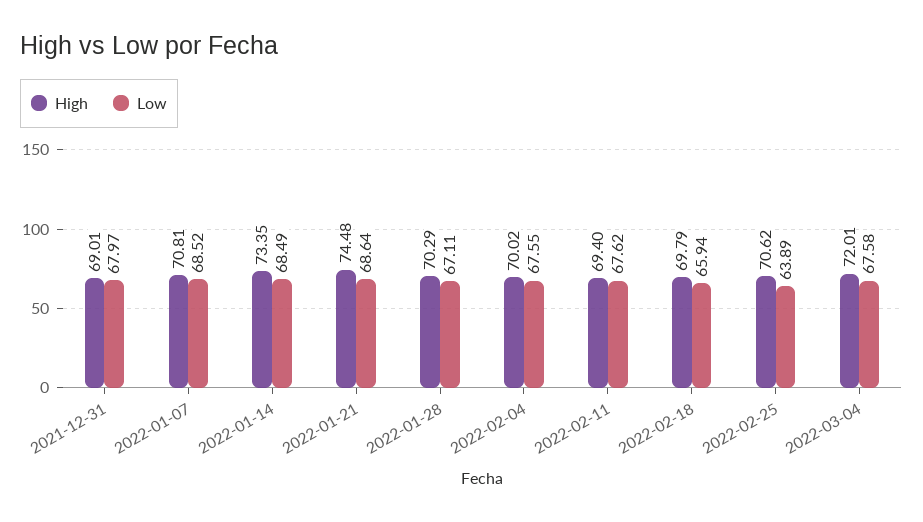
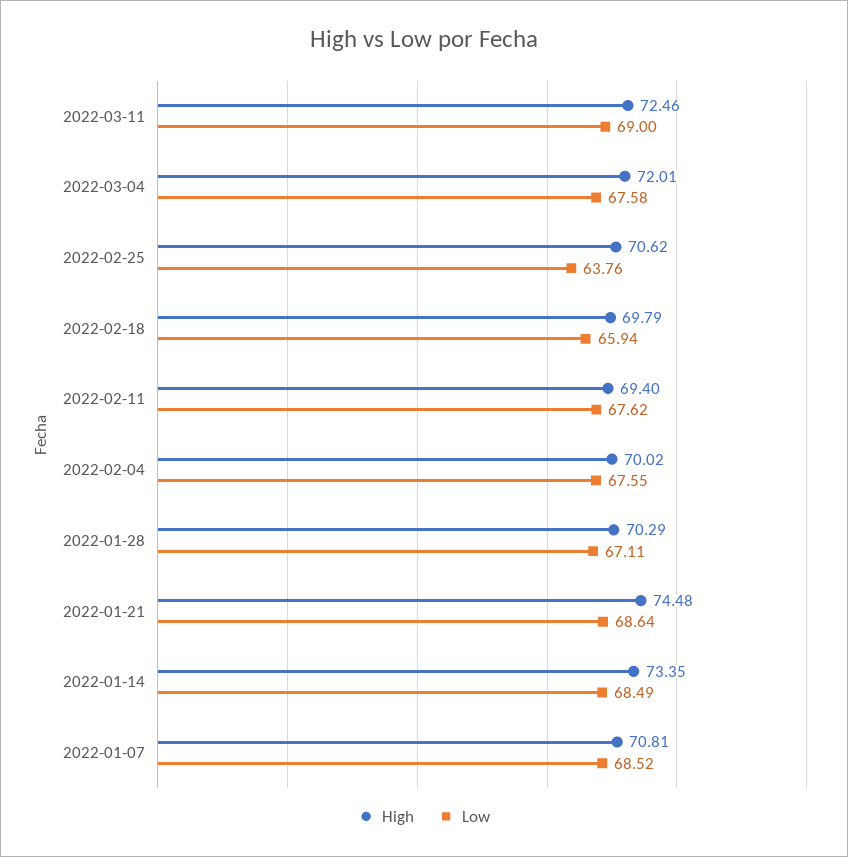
High, 2021-12-31: 69.01 -> none
Low, 2021-12-31: 67.97 -> none
Low, 2022-02-25: 63.89 -> 63.76
High, 2022-03-11: none -> 72.46
Low, 2022-03-11: none -> 69

